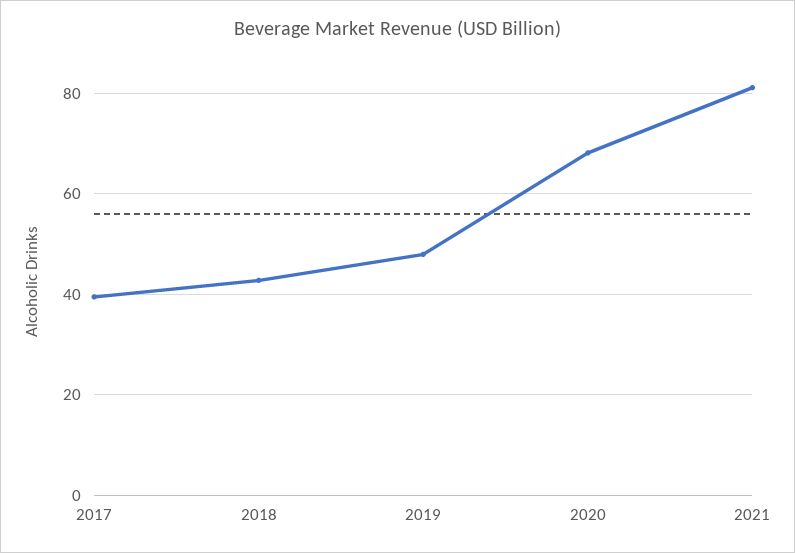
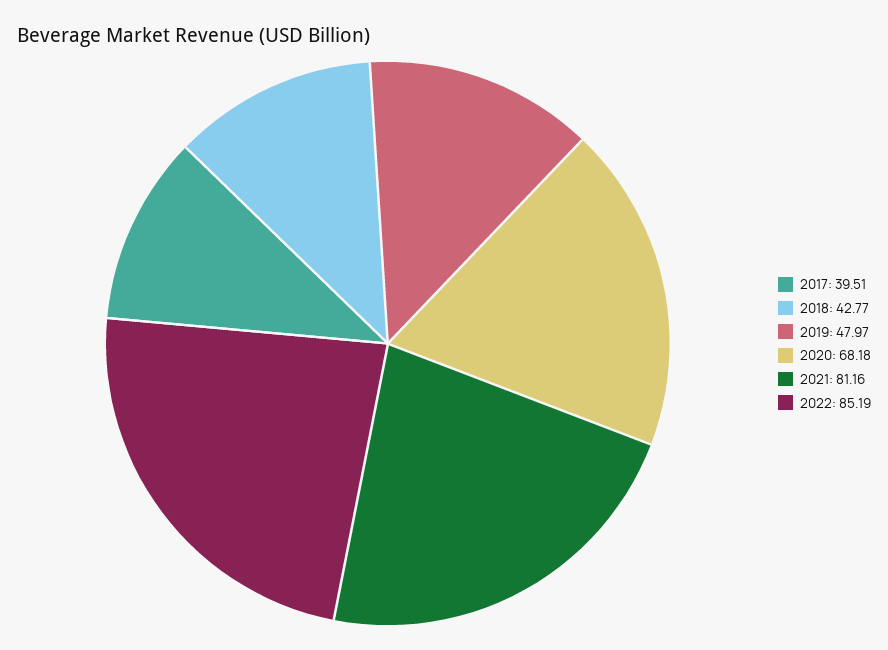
2022: none -> 85.19

